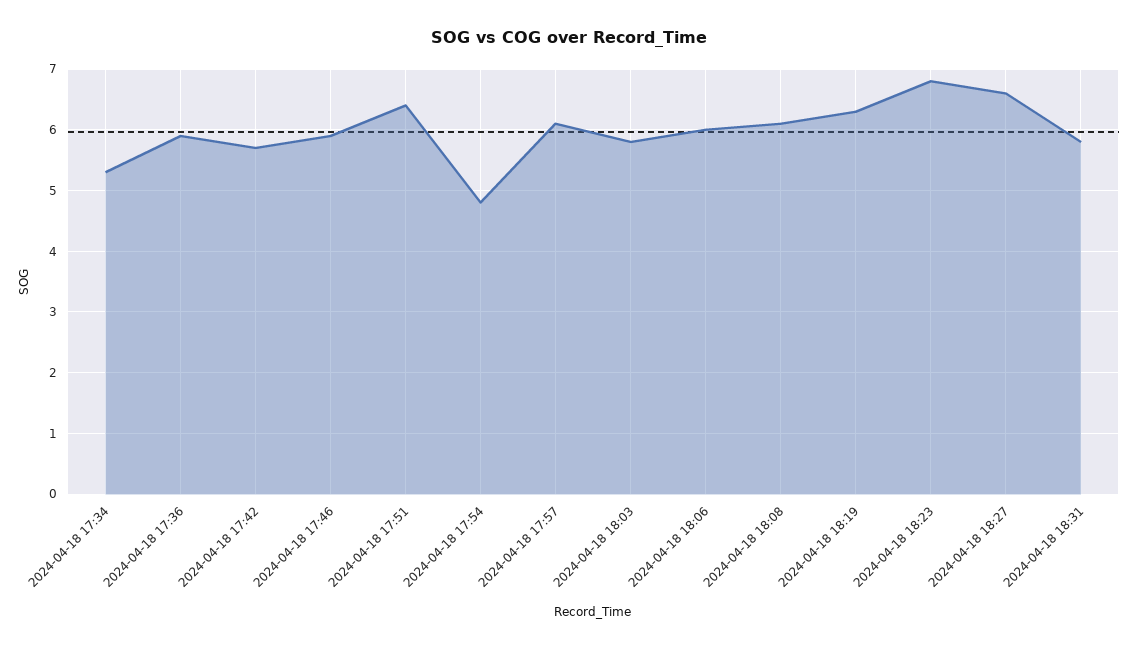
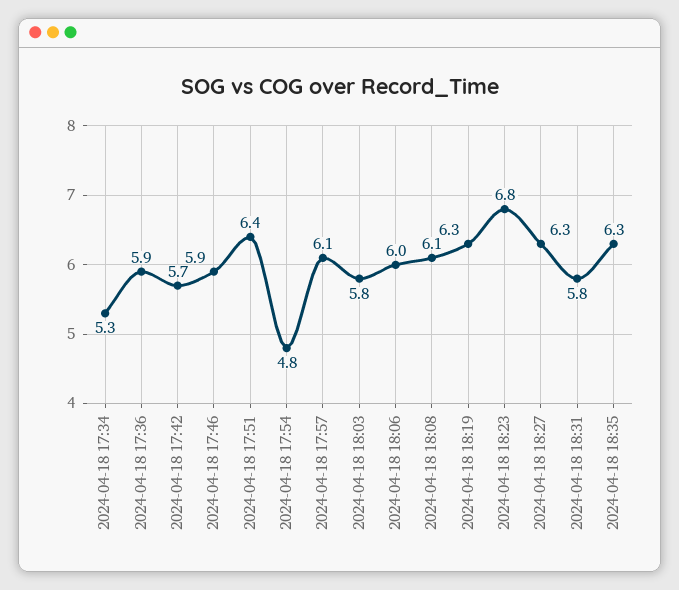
2024-04-18 18:27: 6.6 -> 6.3
2024-04-18 18:35: none -> 6.3

